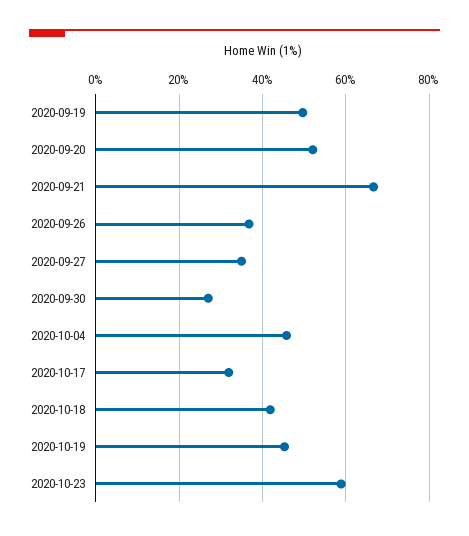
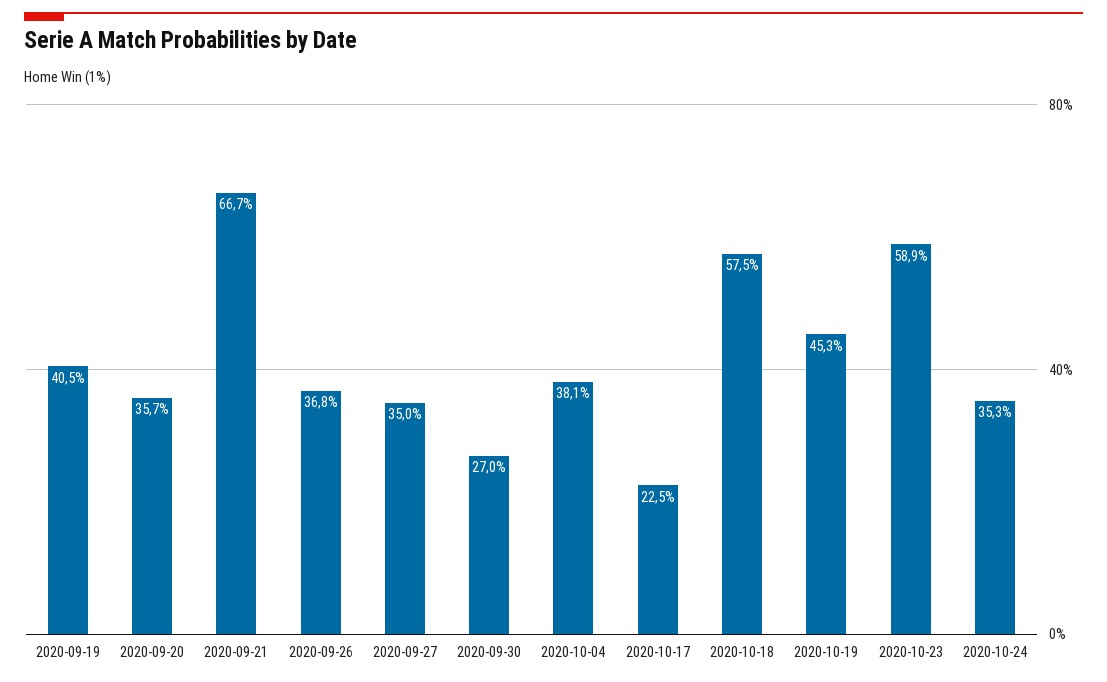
2020-09-19: 50 -> 40.5
2020-09-20: 52 -> 35.7
2020-10-04: 46 -> 38.1
2020-10-17: 32 -> 22.5
2020-10-18: 42 -> 57.5
2020-10-24: none -> 35.3

